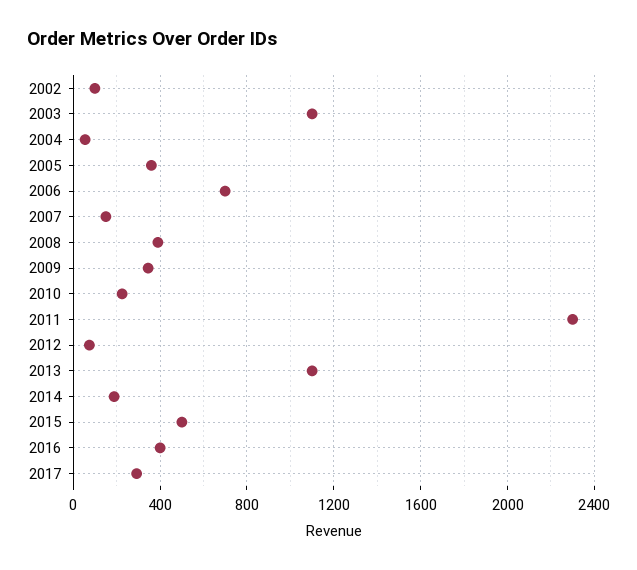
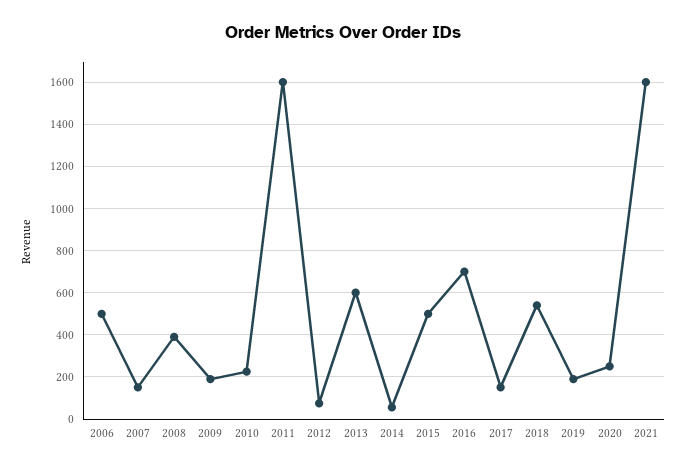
2002: 100 -> none
2003: 1100 -> none
2004: 50 -> none
2005: 350 -> none
2006: 700 -> 500
2009: 350 -> 200
2011: 2300 -> 1600
2013: 1100 -> 600
2014: 200 -> 50
2016: 400 -> 700
2017: 300 -> 150
2018: none -> 550
2019: none -> 200
2020: none -> 250
2021: none -> 1600

